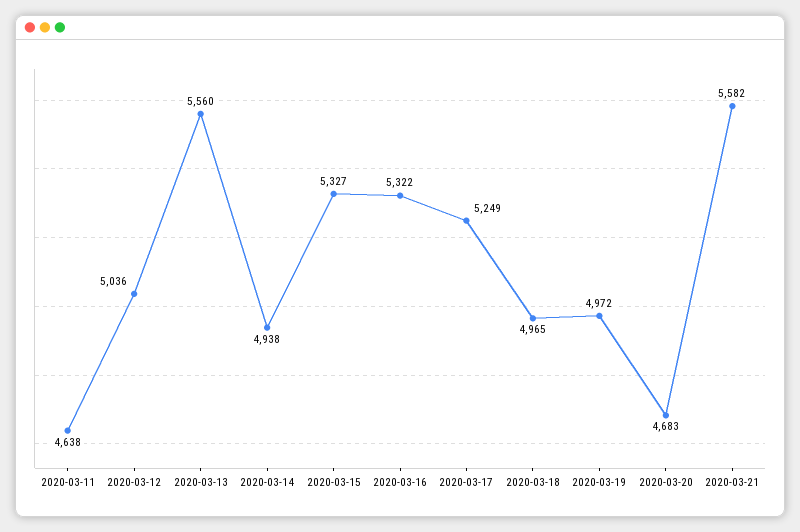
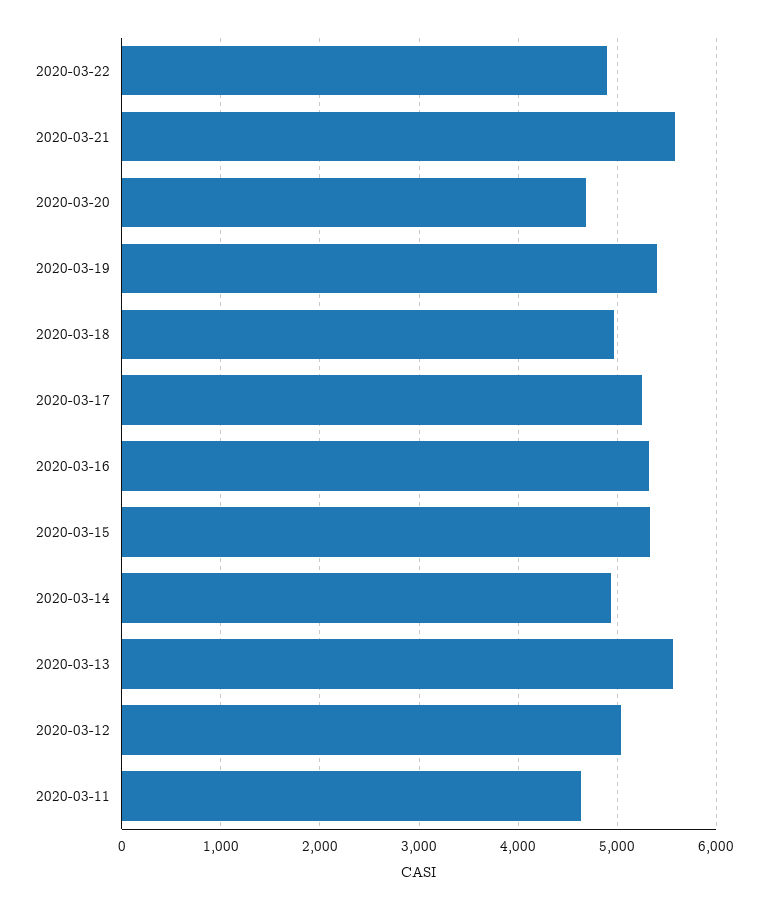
2020-03-19: 4972 -> 5400
2020-03-22: none -> 4900

